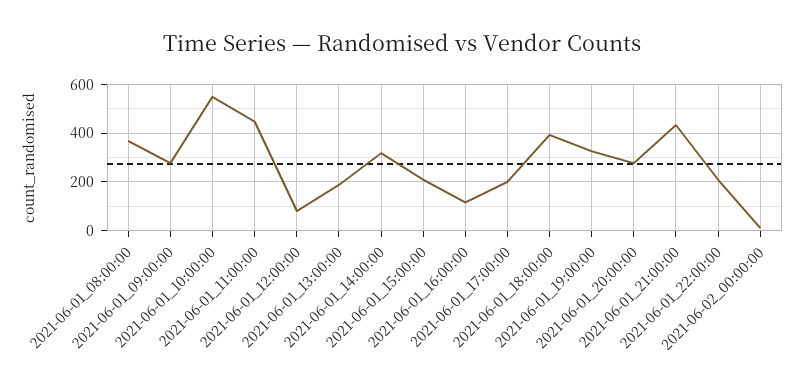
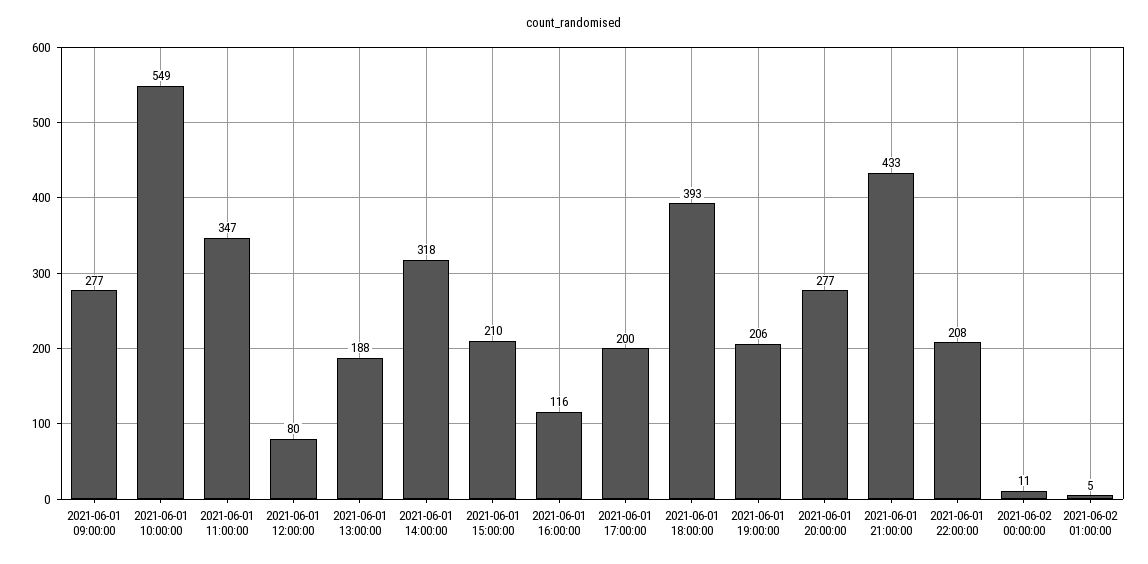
2021-06-01_08:00:00: 375 -> none
2021-06-01_11:00:00: 450 -> 347
2021-06-01_19:00:00: 325 -> 206
2021-06-02 01:00:00: none -> 5

